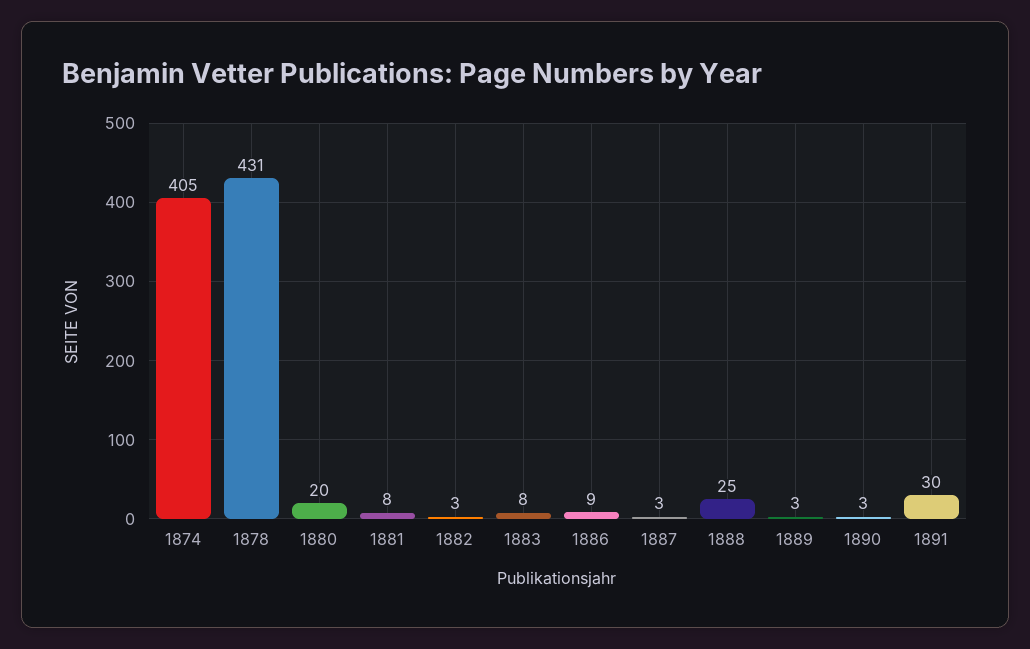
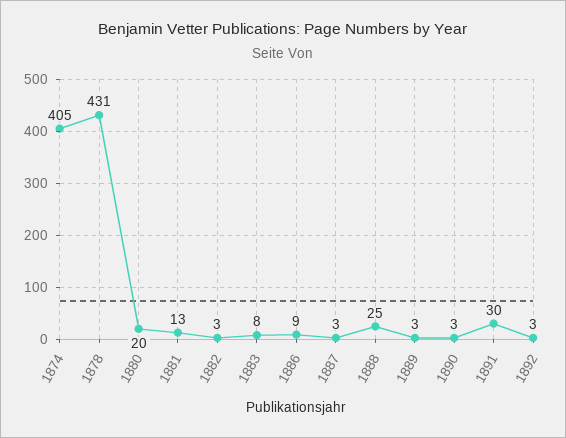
1881: 8 -> 13
1892: none -> 3

